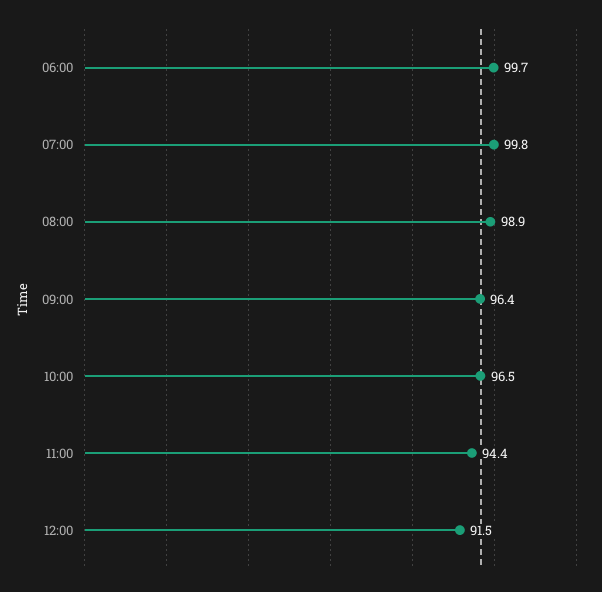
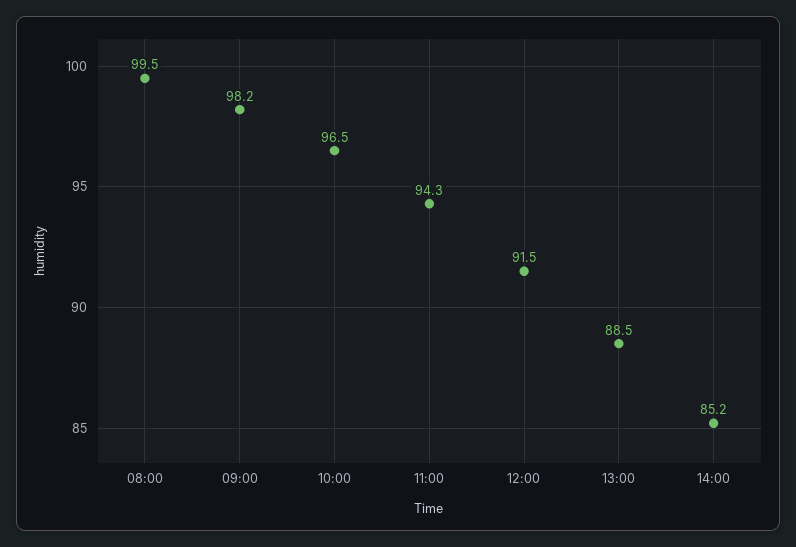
06:00: 99.7 -> none
07:00: 99.8 -> none
08:00: 98.9 -> 99.5
09:00: 96.4 -> 98.2
11:00: 94.4 -> 94.3
13:00: none -> 88.5
14:00: none -> 85.2

